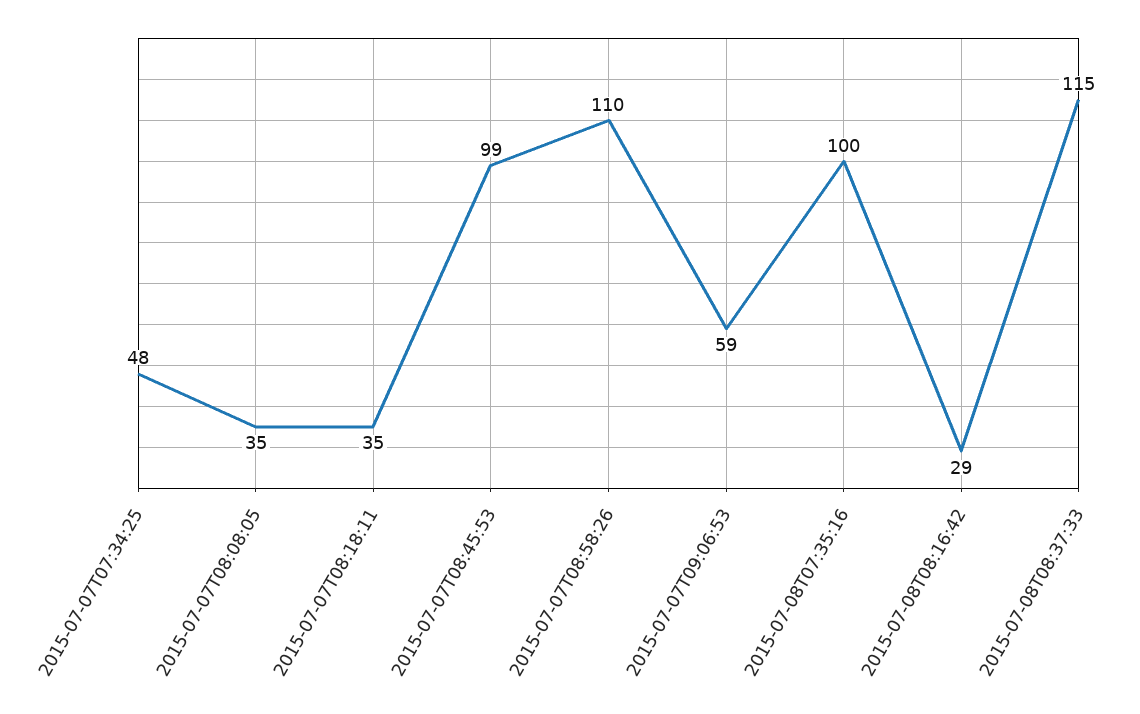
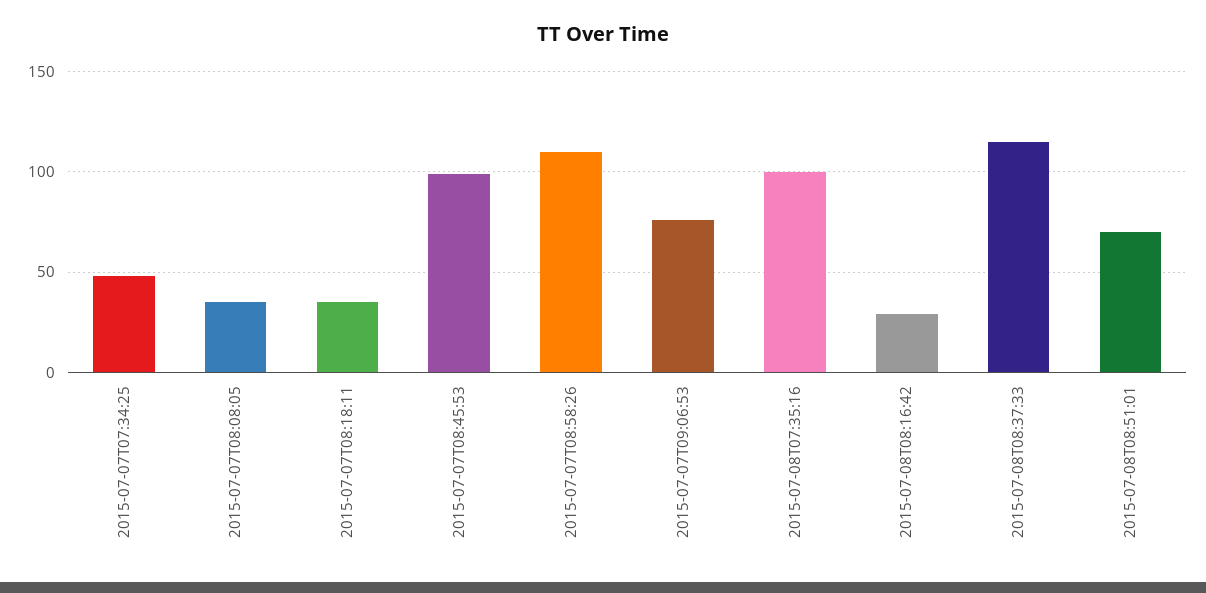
2015-07-07T09:06:53: 59 -> 75
2015-07-08T08:51:01: none -> 70

